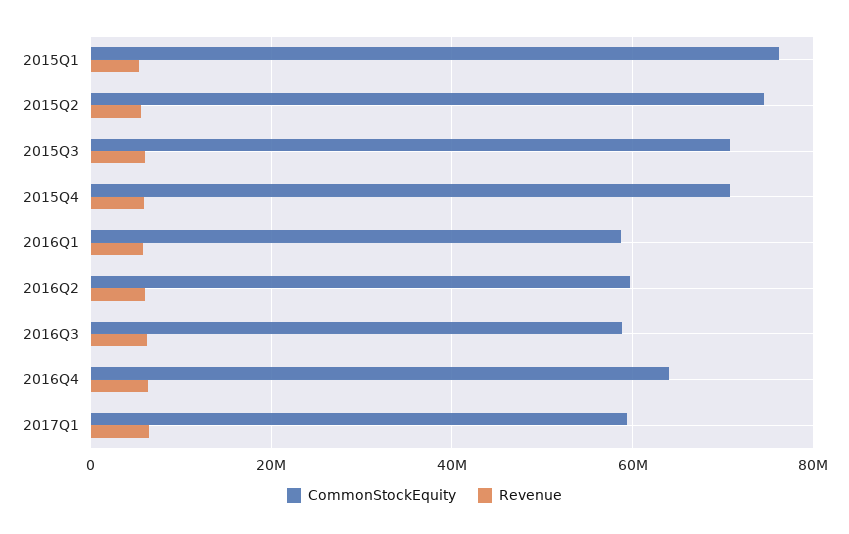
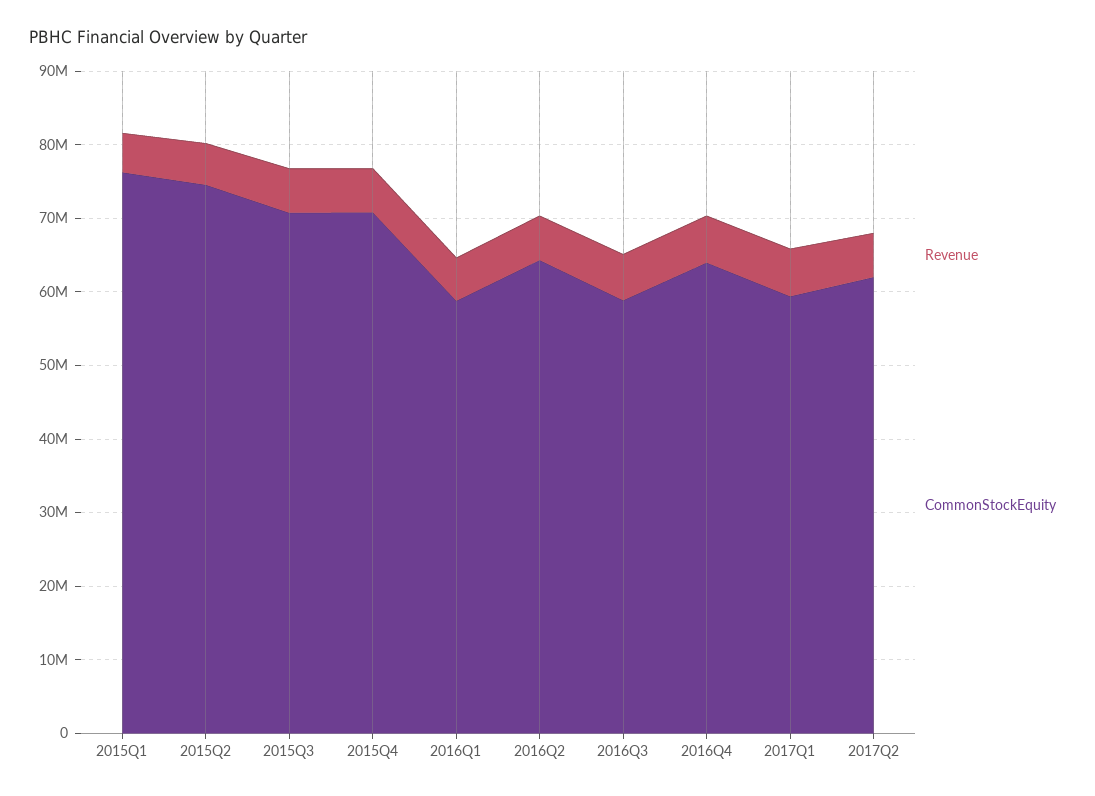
CommonStockEquity, 2016Q2: 60000000 -> 64000000
Revenue, 2017Q2: none -> 6000000
CommonStockEquity, 2017Q2: none -> 62000000

